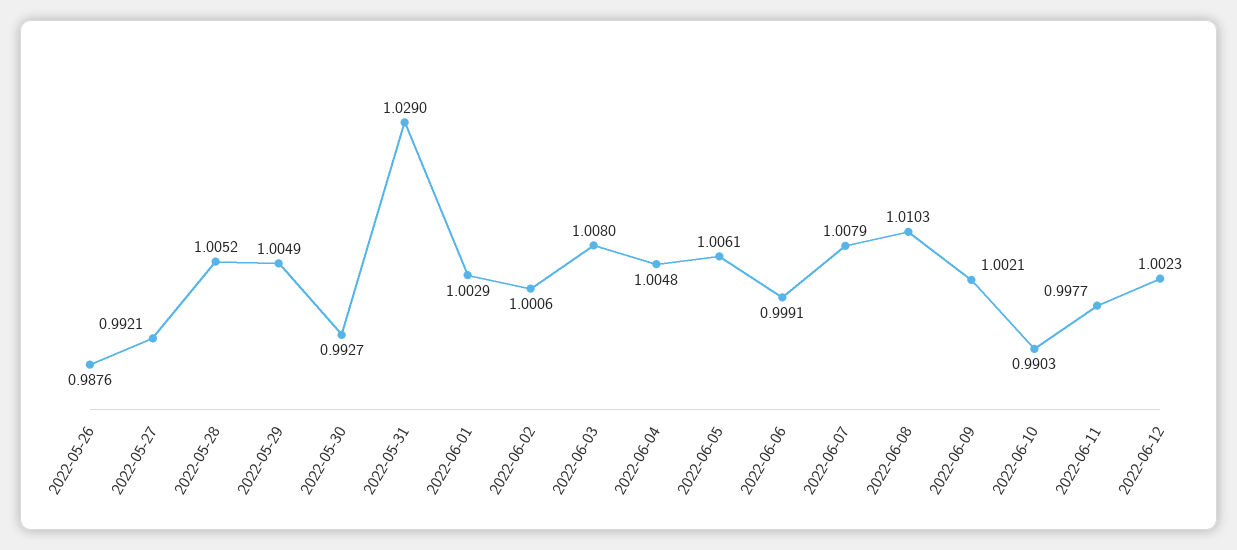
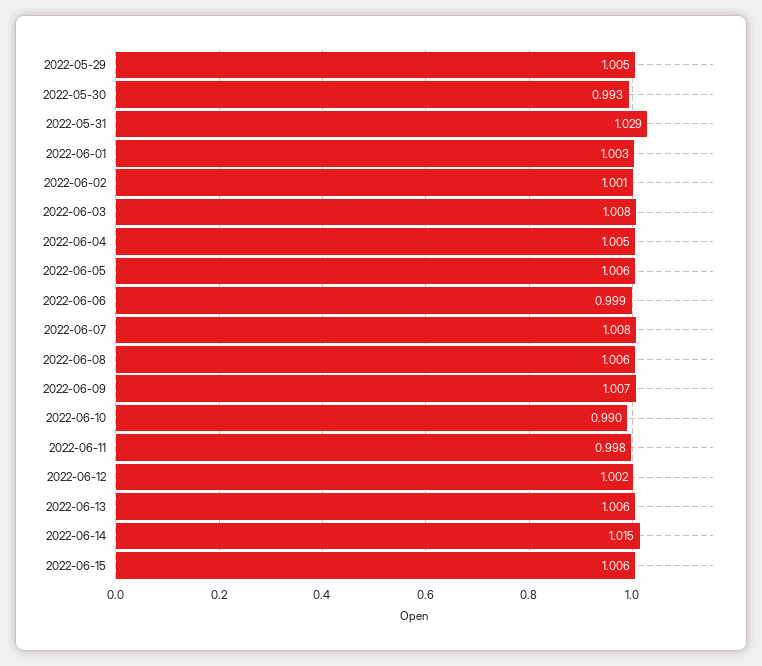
2022-05-26: 0.9876 -> none
2022-05-27: 0.9921 -> none
2022-05-28: 1.0052 -> none
2022-06-08: 1.0103 -> 1.006
2022-06-09: 1.0021 -> 1.007
2022-06-13: none -> 1.006
2022-06-14: none -> 1.015
2022-06-15: none -> 1.006

